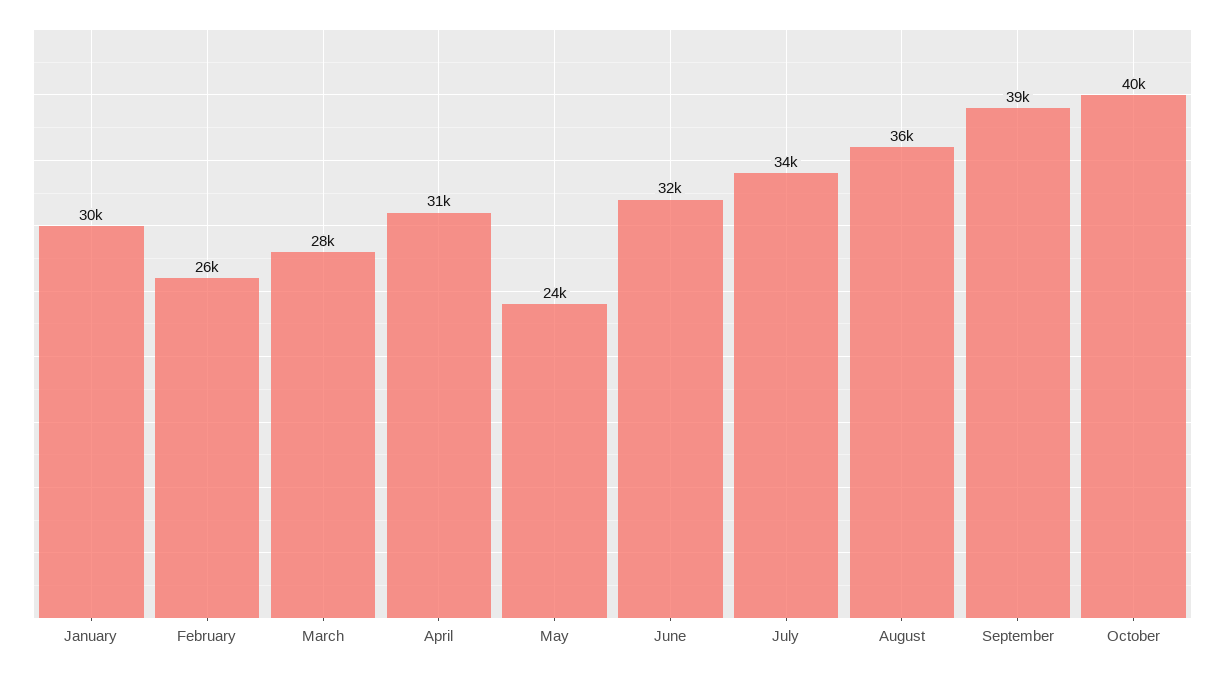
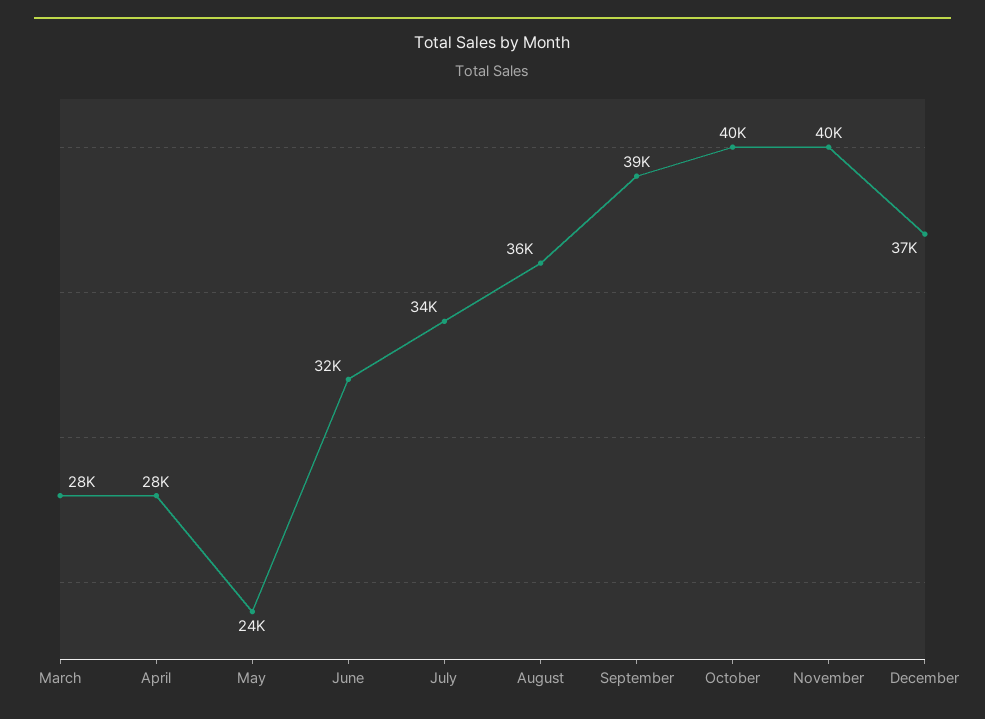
January: 30000 -> none
February: 26000 -> none
April: 31000 -> 28000
November: none -> 40000
December: none -> 37000

